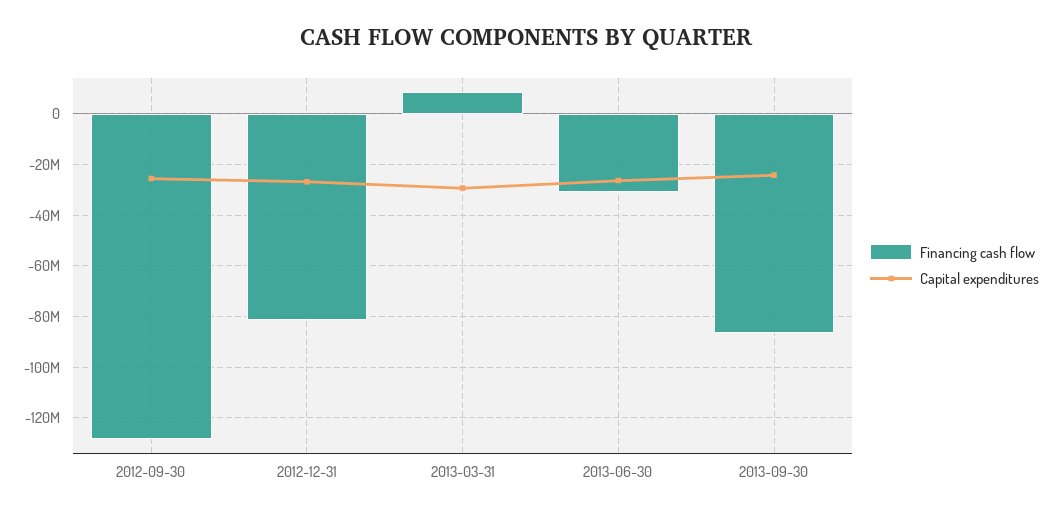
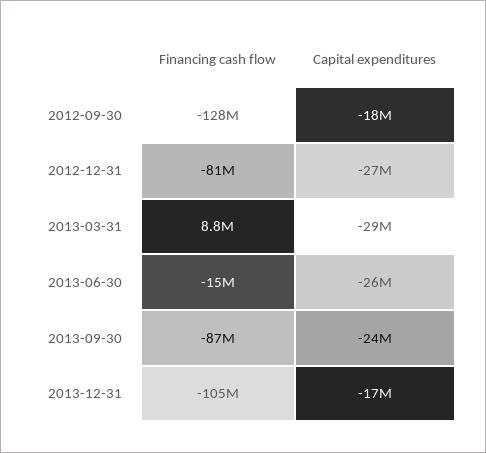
Capital expenditures, 2012-09-30: -25000000 -> -18000000
Financing cash flow, 2013-06-30: -30000000 -> -15000000
Financing cash flow, 2013-12-31: none -> -105000000
Capital expenditures, 2013-12-31: none -> -17000000

